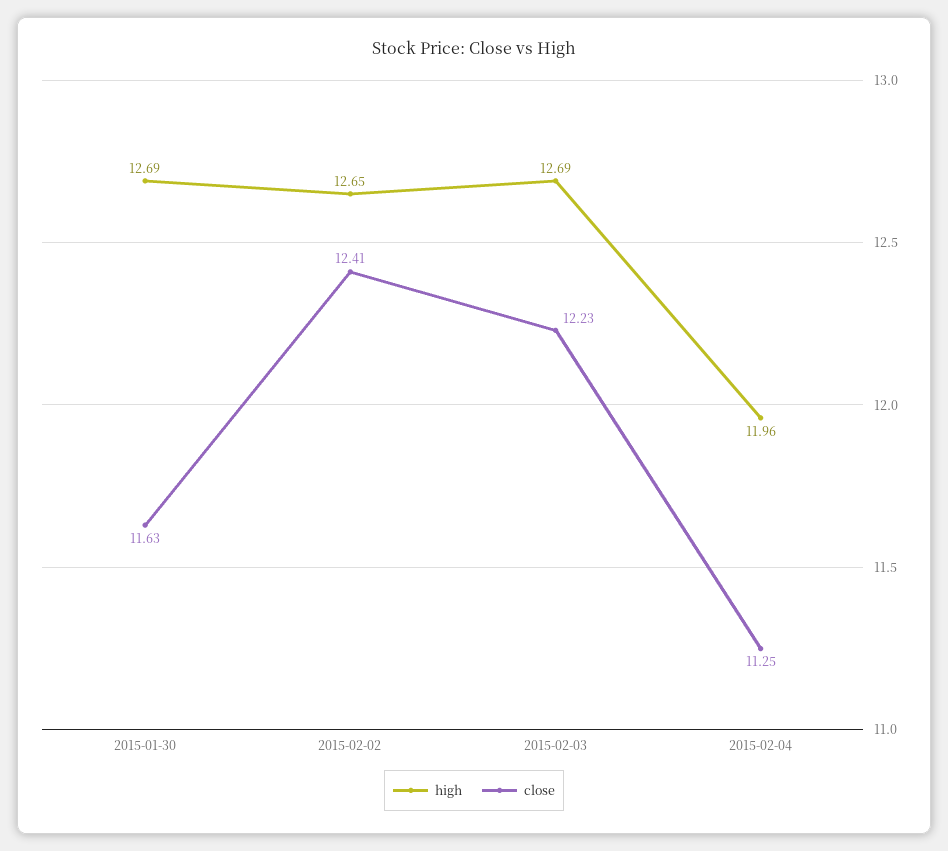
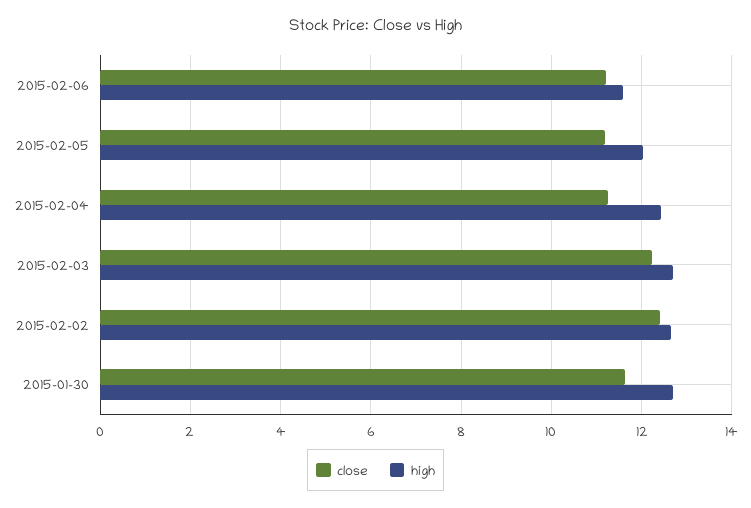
high, 2015-02-04: 11.96 -> 12.4
close, 2015-02-06: none -> 11.2
high, 2015-02-06: none -> 11.6
close, 2015-02-05: none -> 11.2
high, 2015-02-05: none -> 12

